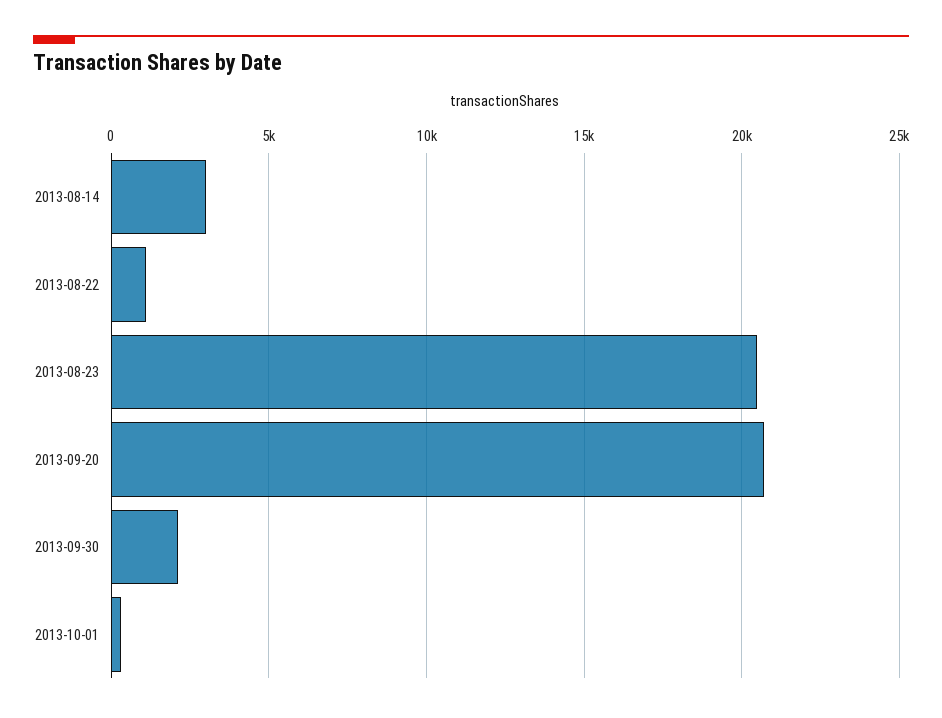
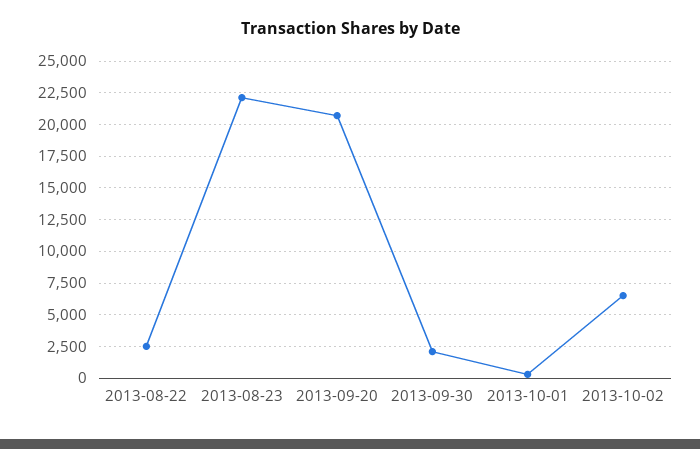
2013-08-14: 3000 -> none
2013-08-22: 1000 -> 2500
2013-08-23: 20500 -> 22000
2013-10-02: none -> 6500

